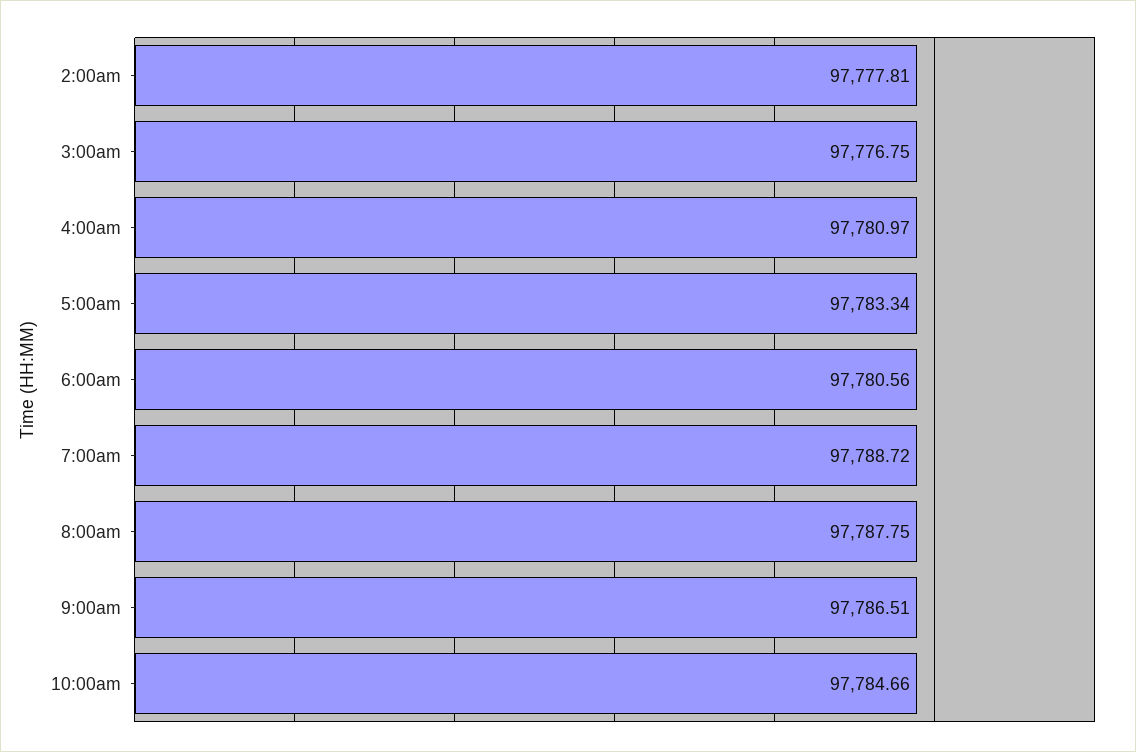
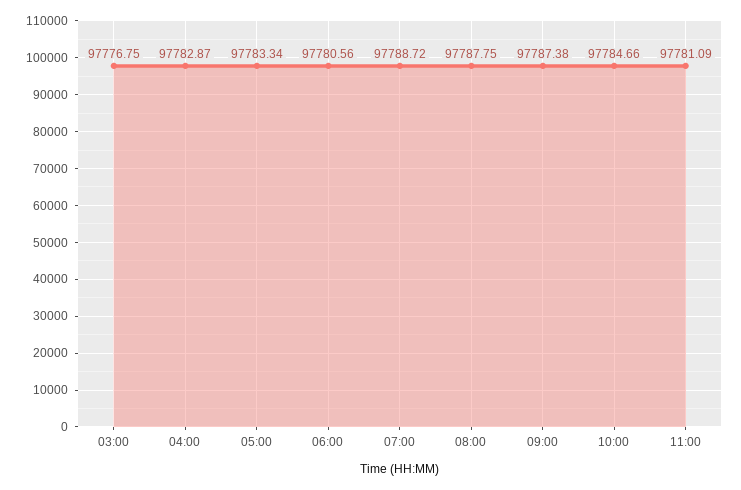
2:00am: 97777.81 -> none
4:00am: 97780.97 -> 97782.87
9:00am: 97786.51 -> 97787.38
11:00: none -> 97781.09

